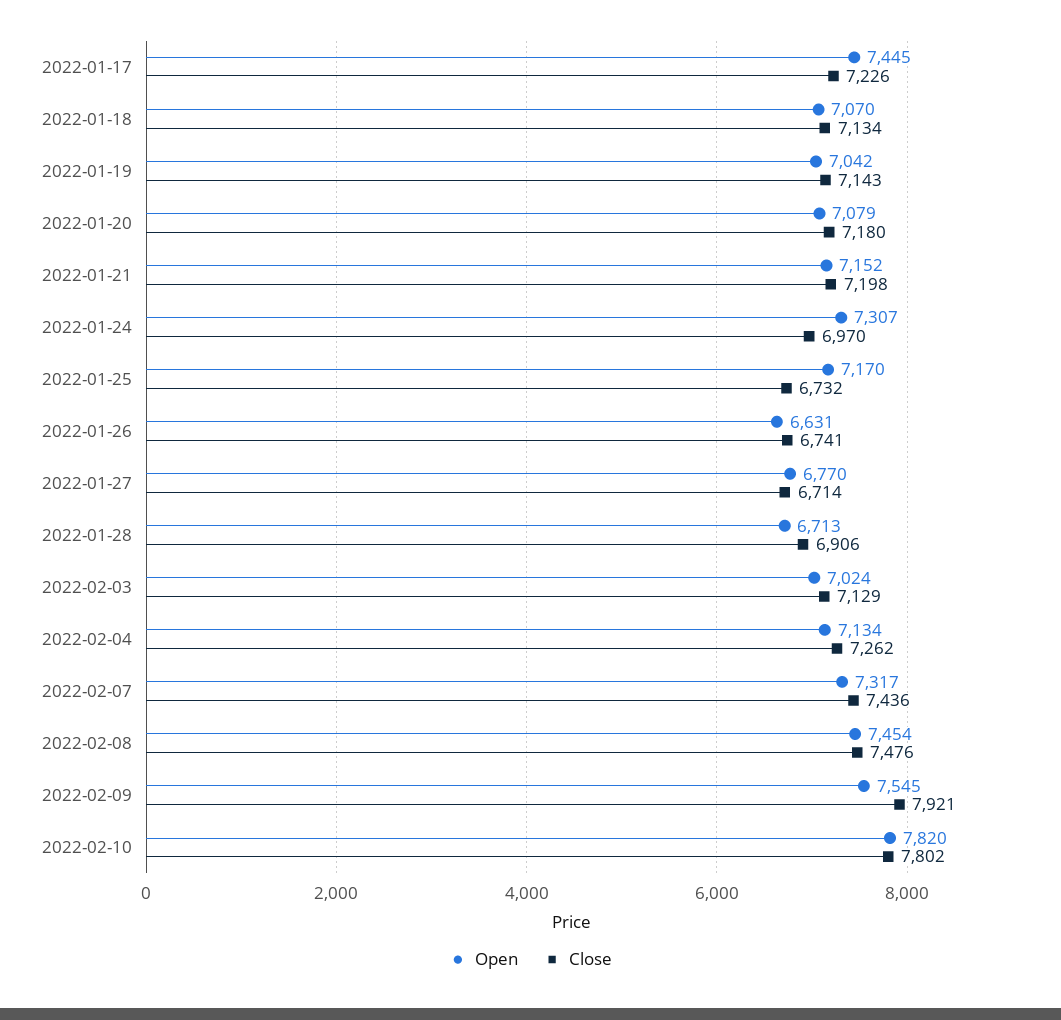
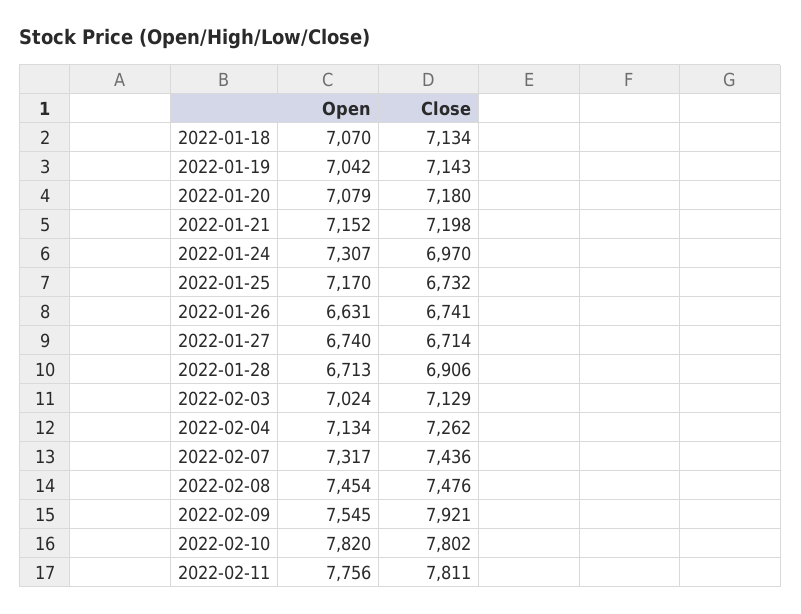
Open, 2022-01-17: 7445 -> none
Close, 2022-01-17: 7226 -> none
Open, 2022-01-27: 6770 -> 6740
Open, 2022-02-11: none -> 7756
Close, 2022-02-11: none -> 7811

